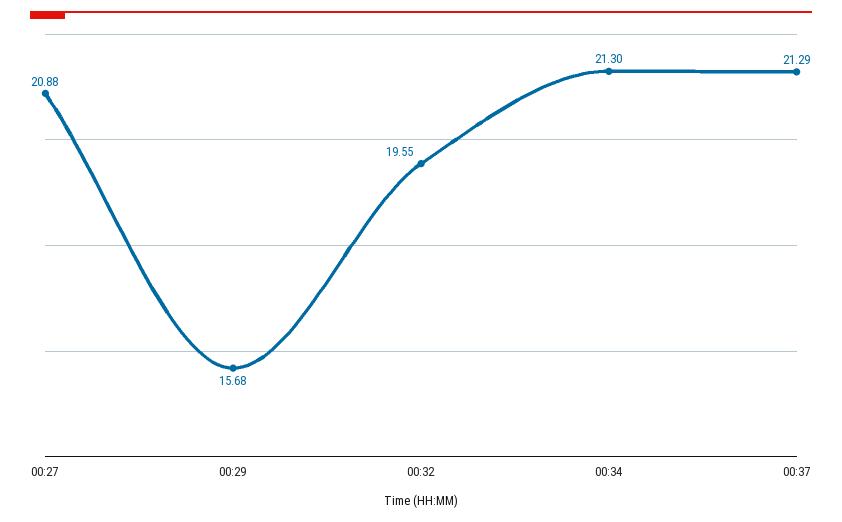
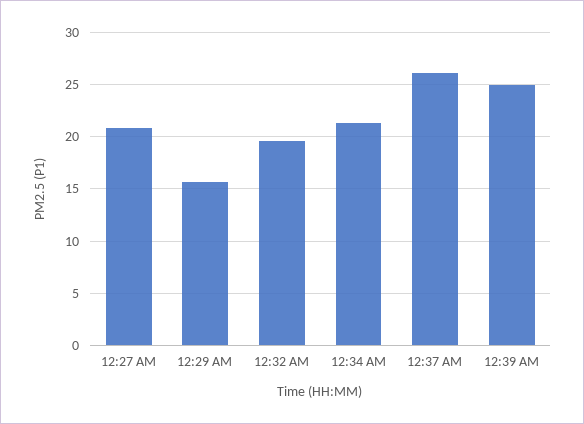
00:37: 21.29 -> 26
12:39 AM: none -> 25

